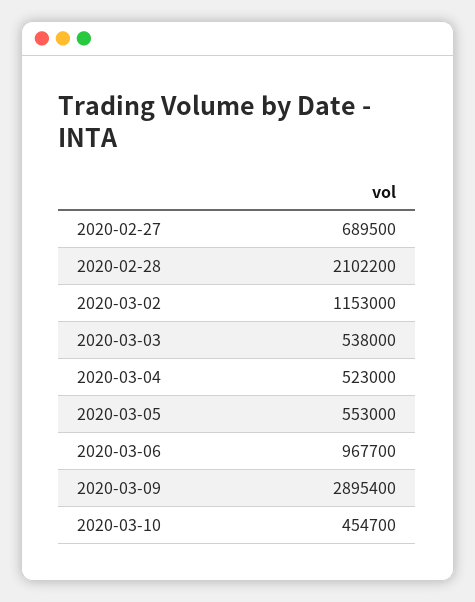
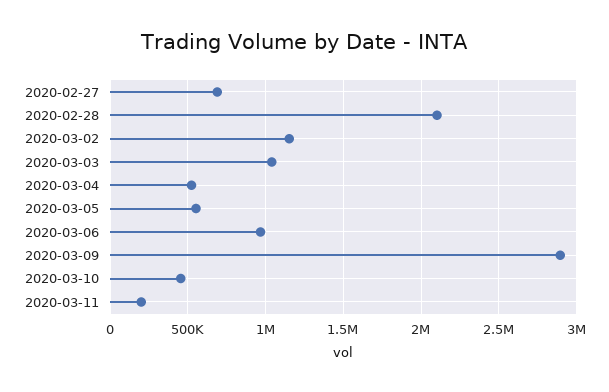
2020-03-03: 538000 -> 1050000
2020-03-11: none -> 200000

